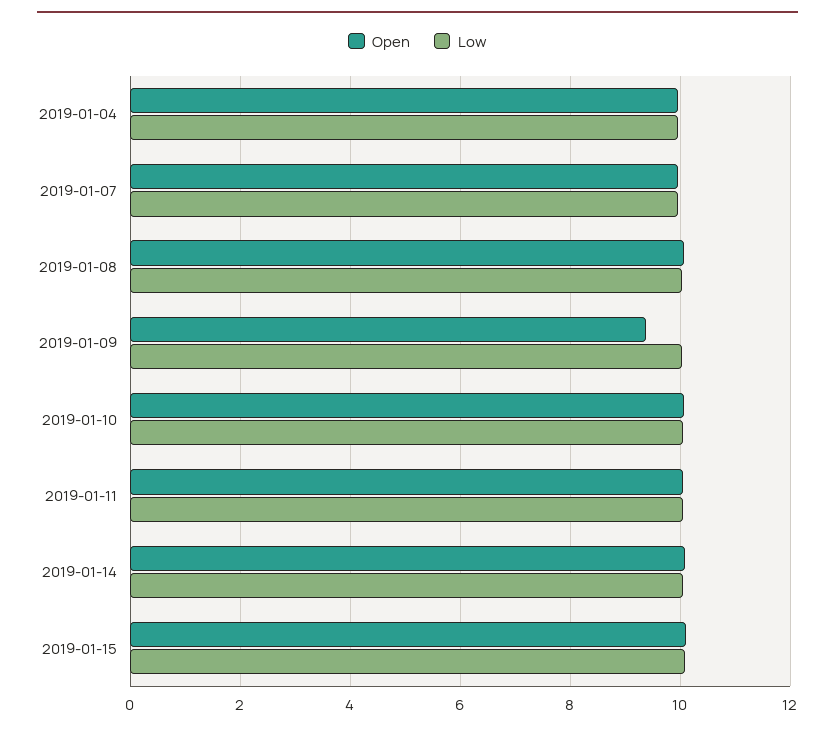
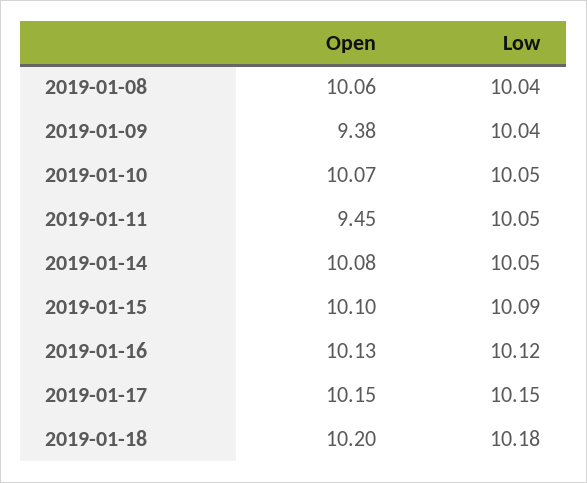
Open, 2019-01-04: 10 -> none
Low, 2019-01-04: 10 -> none
Open, 2019-01-07: 10 -> none
Low, 2019-01-07: 10 -> none
Open, 2019-01-11: 10 -> 9.45
Open, 2019-01-16: none -> 10.13
Low, 2019-01-16: none -> 10.12
Open, 2019-01-17: none -> 10.15
Low, 2019-01-17: none -> 10.15
Open, 2019-01-18: none -> 10.2
Low, 2019-01-18: none -> 10.18

